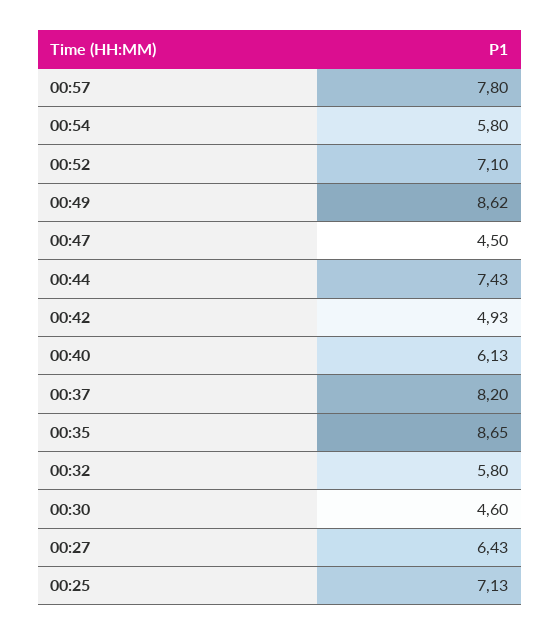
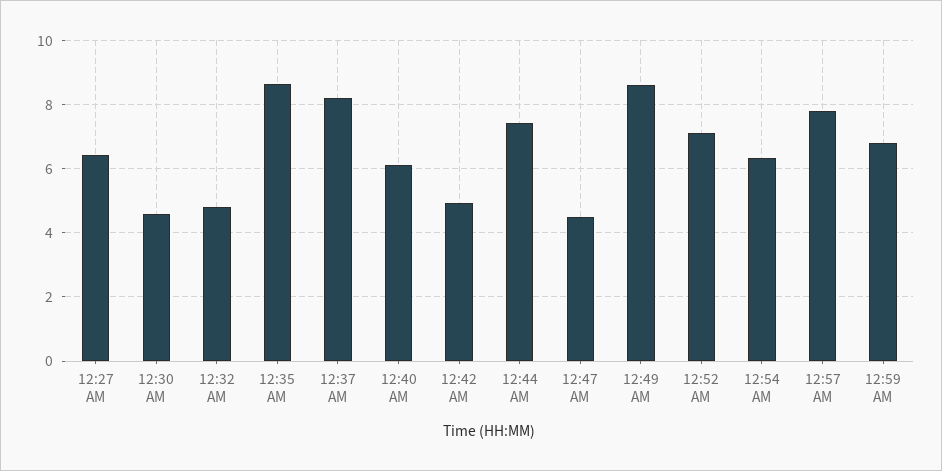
00:54: 5.8 -> 6.4
00:32: 5.8 -> 4.8
00:25: 7.13 -> none
12:59 AM: none -> 6.8

